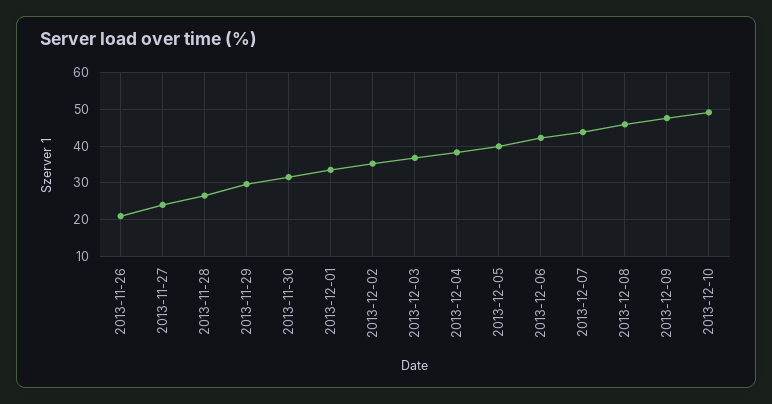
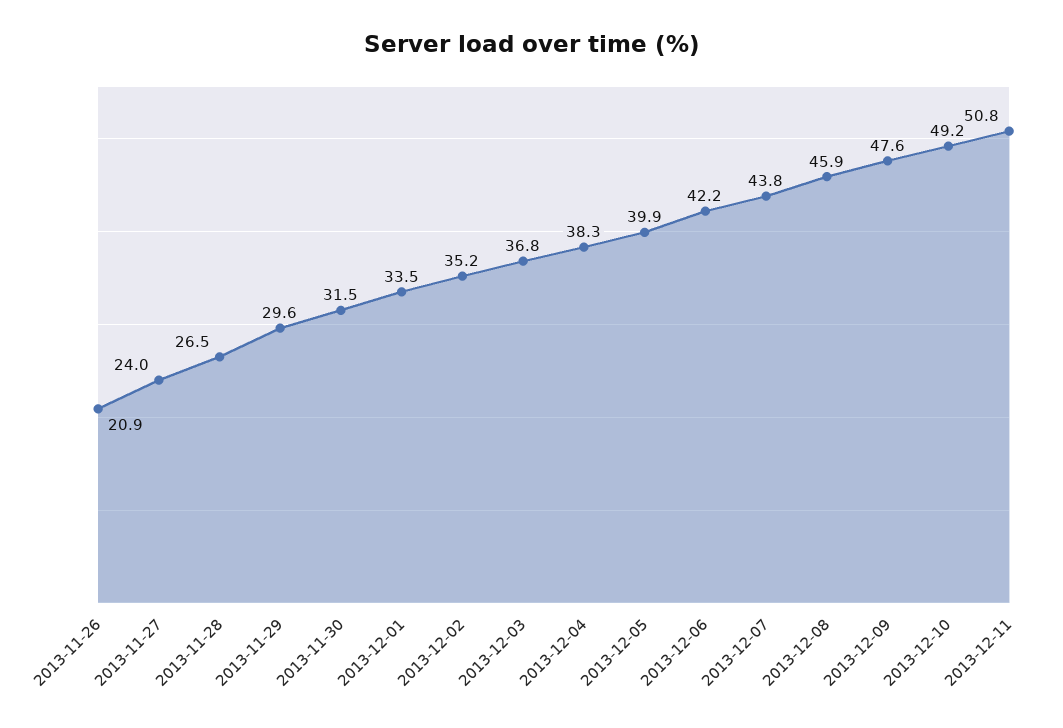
2013-12-11: none -> 50.8

